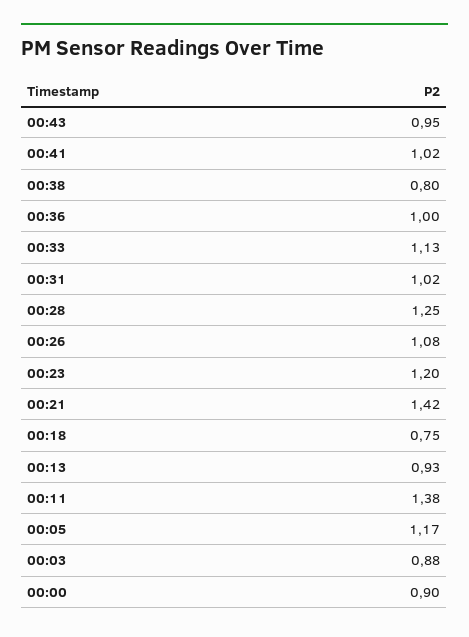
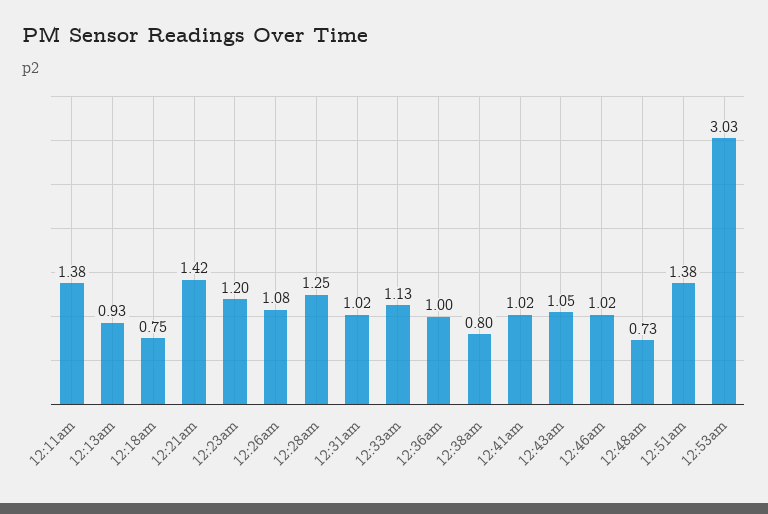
00:43: 0.95 -> 1.05
00:05: 1.17 -> none
00:03: 0.88 -> none
00:00: 0.9 -> none
12:46am: none -> 1.02
12:48am: none -> 0.73
12:51am: none -> 1.38
12:53am: none -> 3.03

